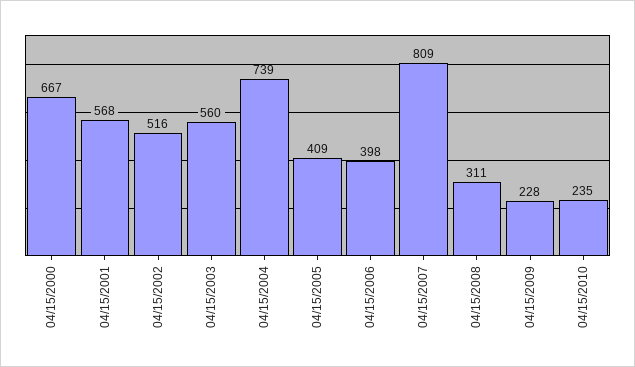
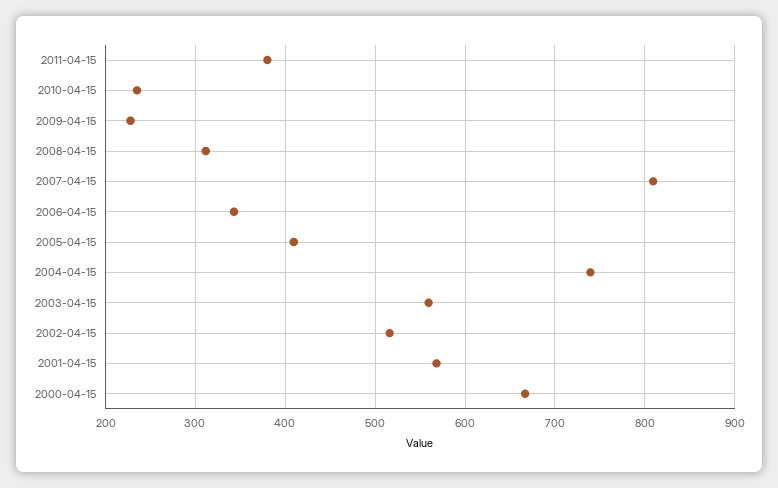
04/15/2006: 398 -> 340
2011-04-15: none -> 380

